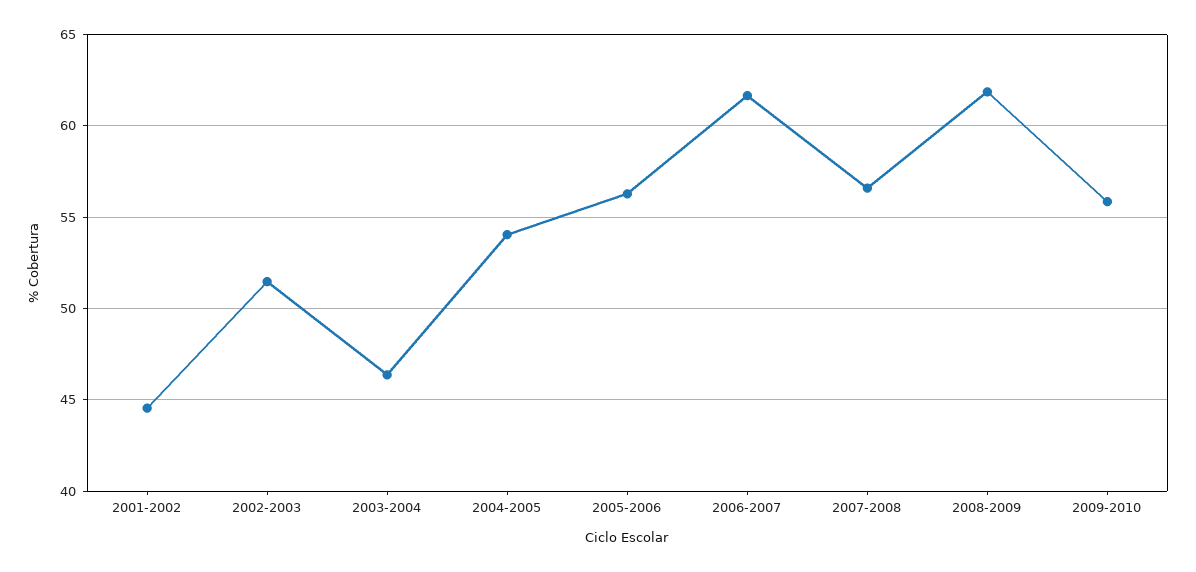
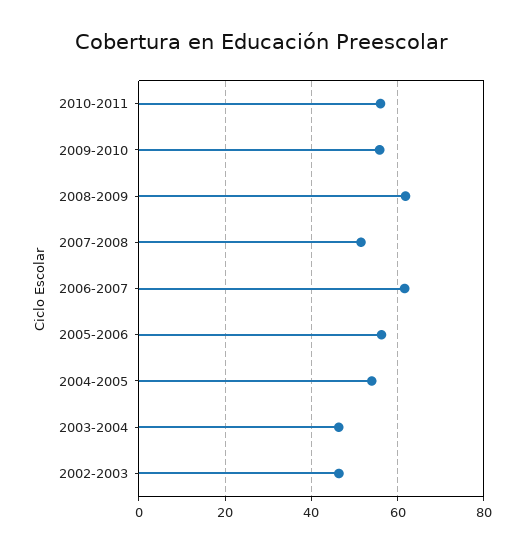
2001-2002: 44.5 -> none
2002-2003: 51.5 -> 46
2007-2008: 56.5 -> 52
2010-2011: none -> 56

